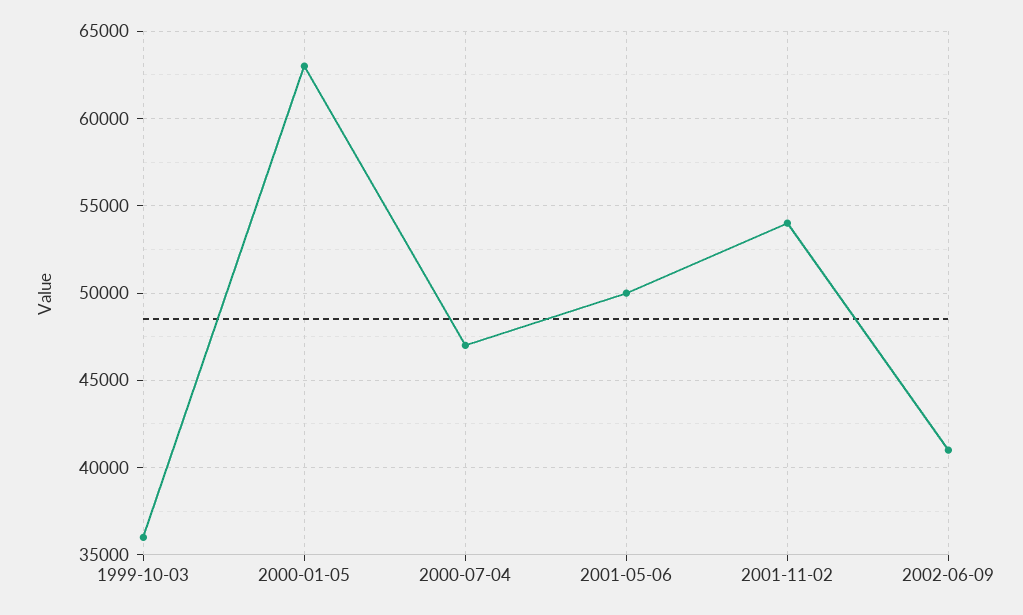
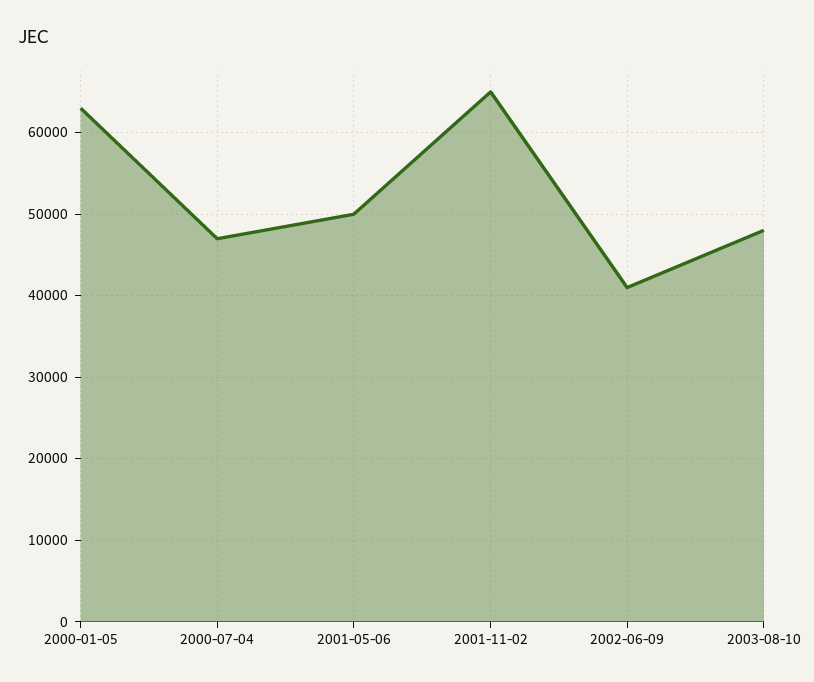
1999-10-03: 36000 -> none
2001-11-02: 54000 -> 65000
2003-08-10: none -> 48000

